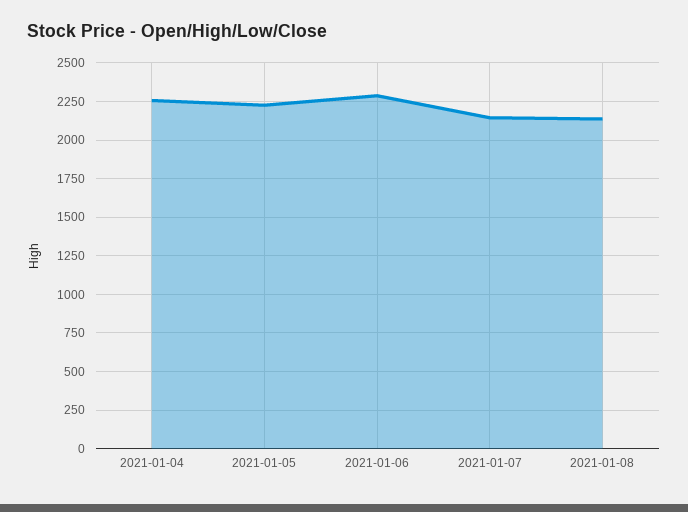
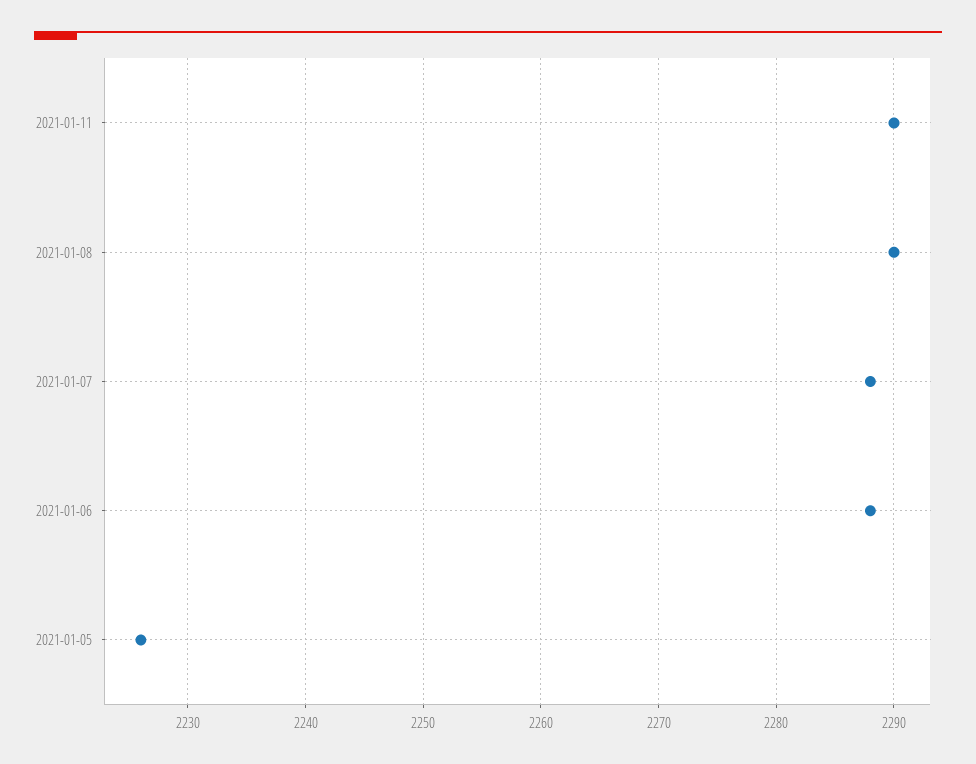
2021-01-04: 2250 -> none
2021-01-07: 2150 -> 2288
2021-01-08: 2150 -> 2290
2021-01-11: none -> 2290

